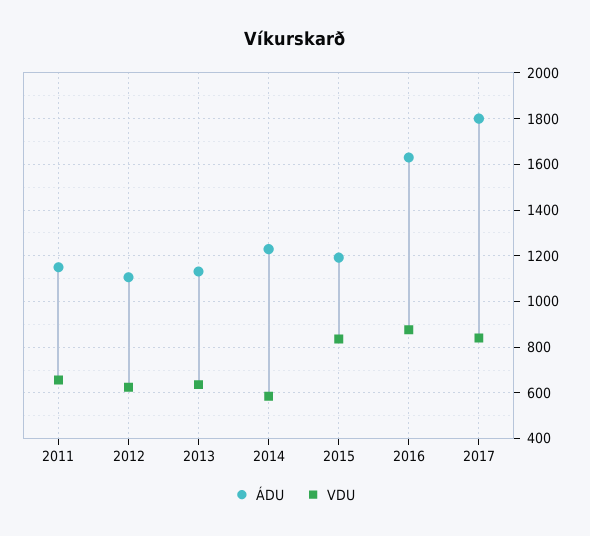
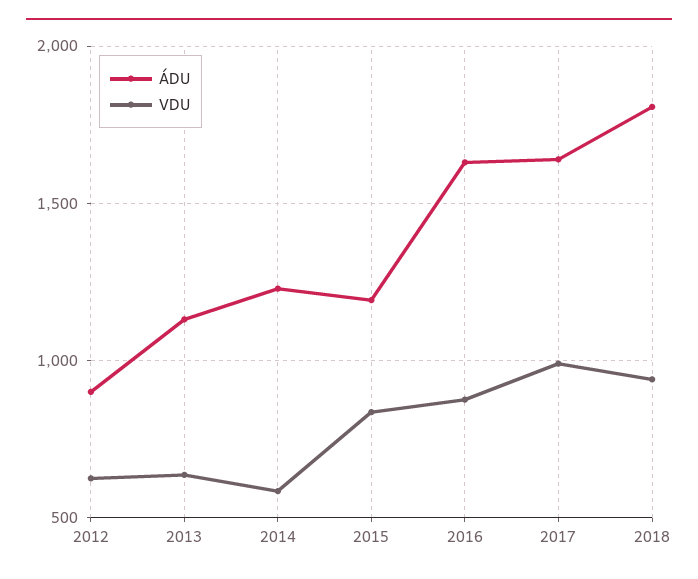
ÁDU, 2011: 1150 -> none
VDU, 2011: 650 -> none
ÁDU, 2012: 1100 -> 900
ÁDU, 2017: 1800 -> 1650
VDU, 2017: 850 -> 1000
ÁDU, 2018: none -> 1800
VDU, 2018: none -> 950

